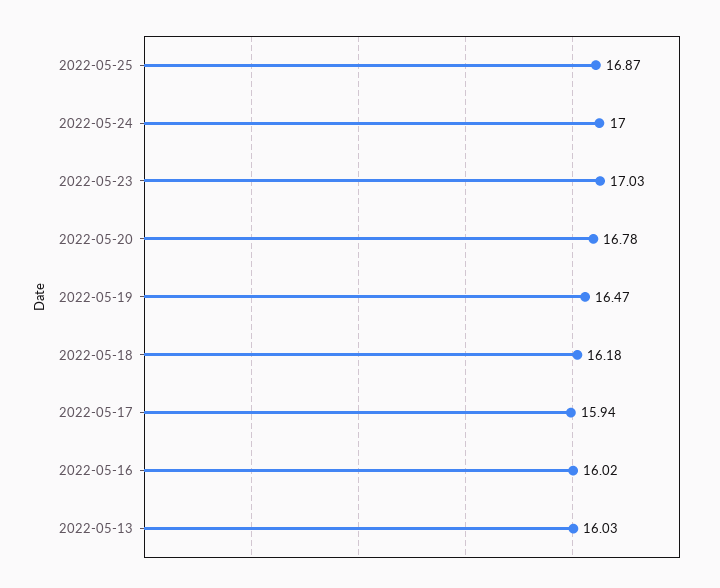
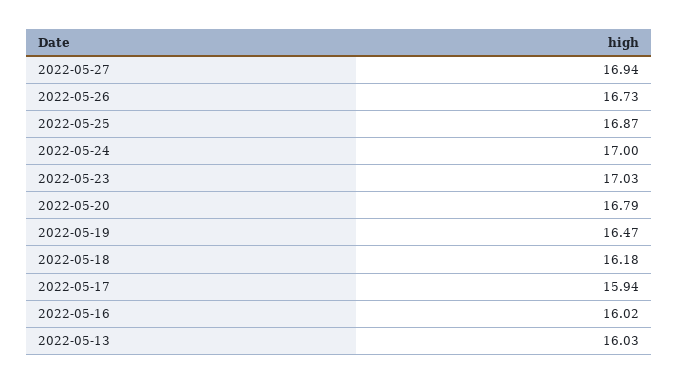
2022-05-20: 16.78 -> 16.79
2022-05-27: none -> 16.94
2022-05-26: none -> 16.73

